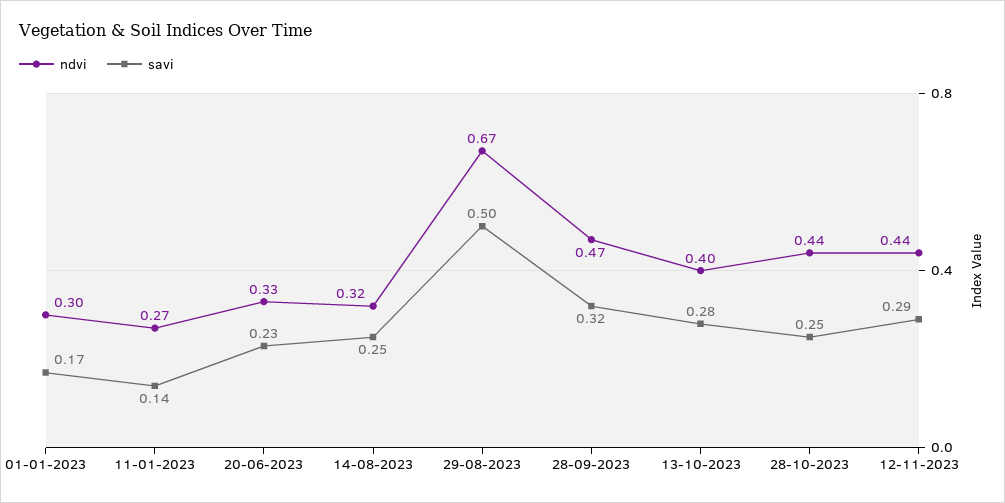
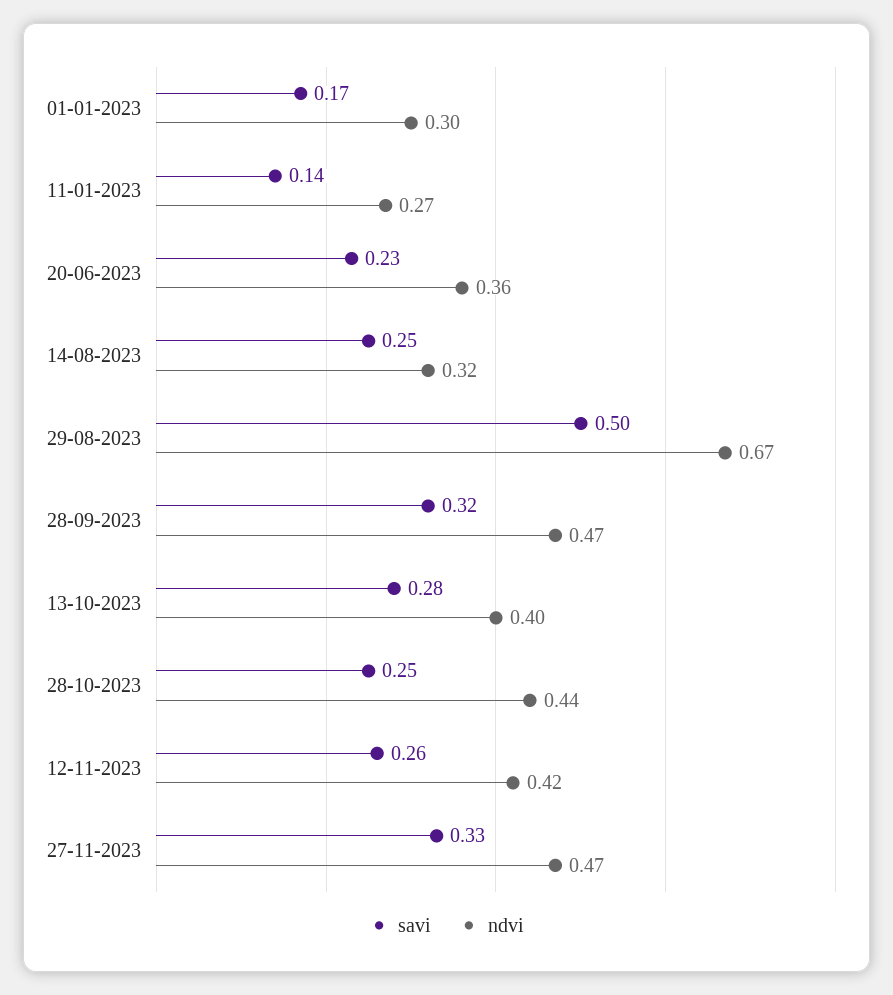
ndvi, 20-06-2023: 0.33 -> 0.36
ndvi, 12-11-2023: 0.44 -> 0.42
savi, 12-11-2023: 0.29 -> 0.26
savi, 27-11-2023: none -> 0.33
ndvi, 27-11-2023: none -> 0.47

